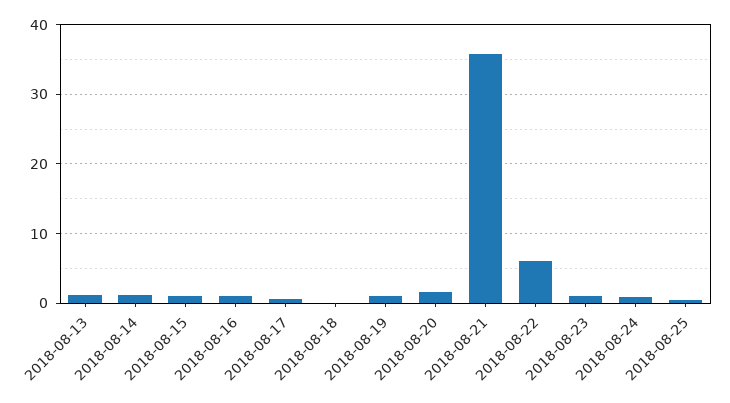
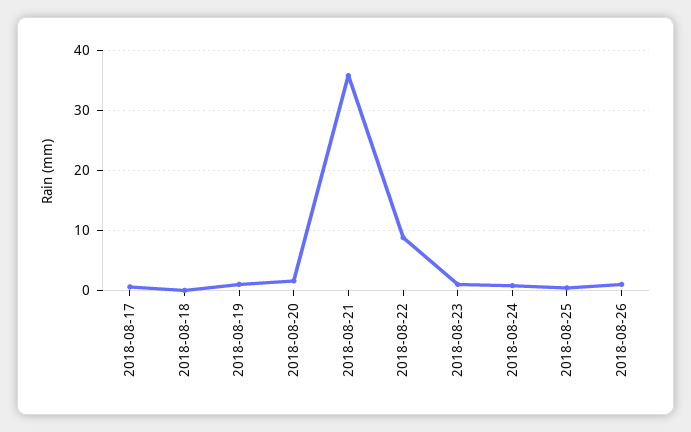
2018-08-13: 1 -> none
2018-08-14: 1 -> none
2018-08-15: 1 -> none
2018-08-16: 1 -> none
2018-08-22: 6 -> 9
2018-08-26: none -> 1

